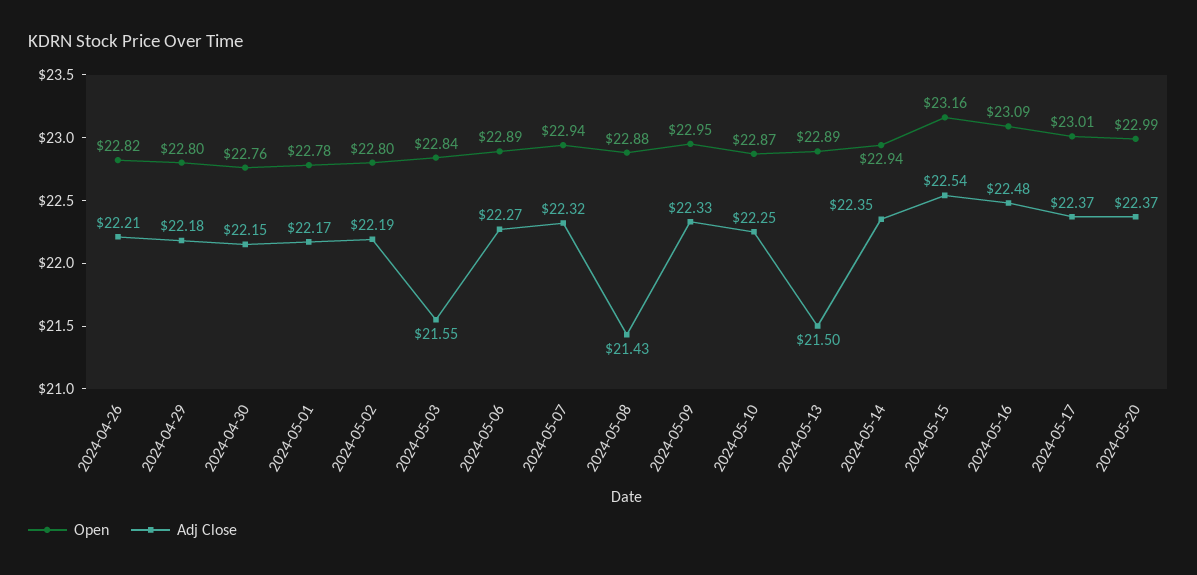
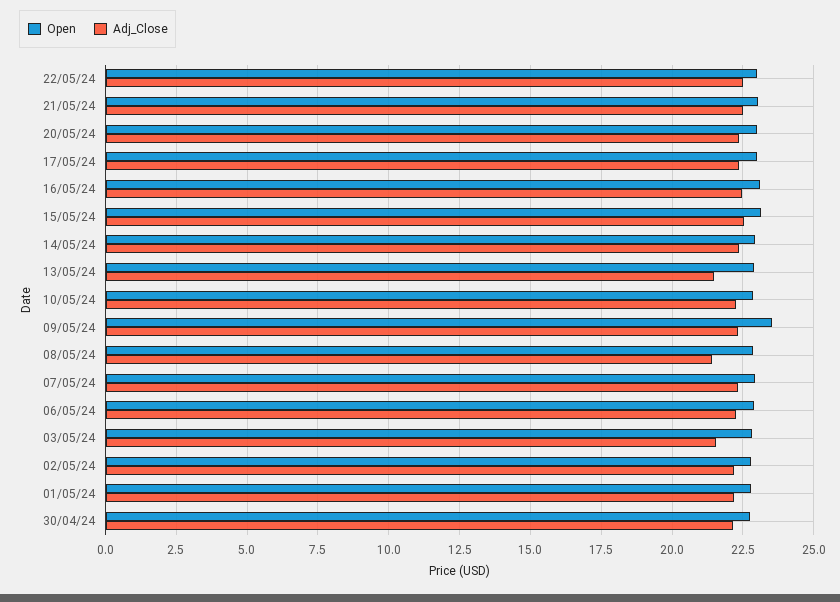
Open, 2024-04-26: 22.82 -> none
Adj Close, 2024-04-26: 22.21 -> none
Open, 2024-04-29: 22.8 -> none
Adj Close, 2024-04-29: 22.18 -> none
Open, 2024-05-09: 22.95 -> 23.5
Open, 22/05/24: none -> 23
Adj Close, 22/05/24: none -> 22.5
Open, 21/05/24: none -> 23
Adj Close, 21/05/24: none -> 22.5

